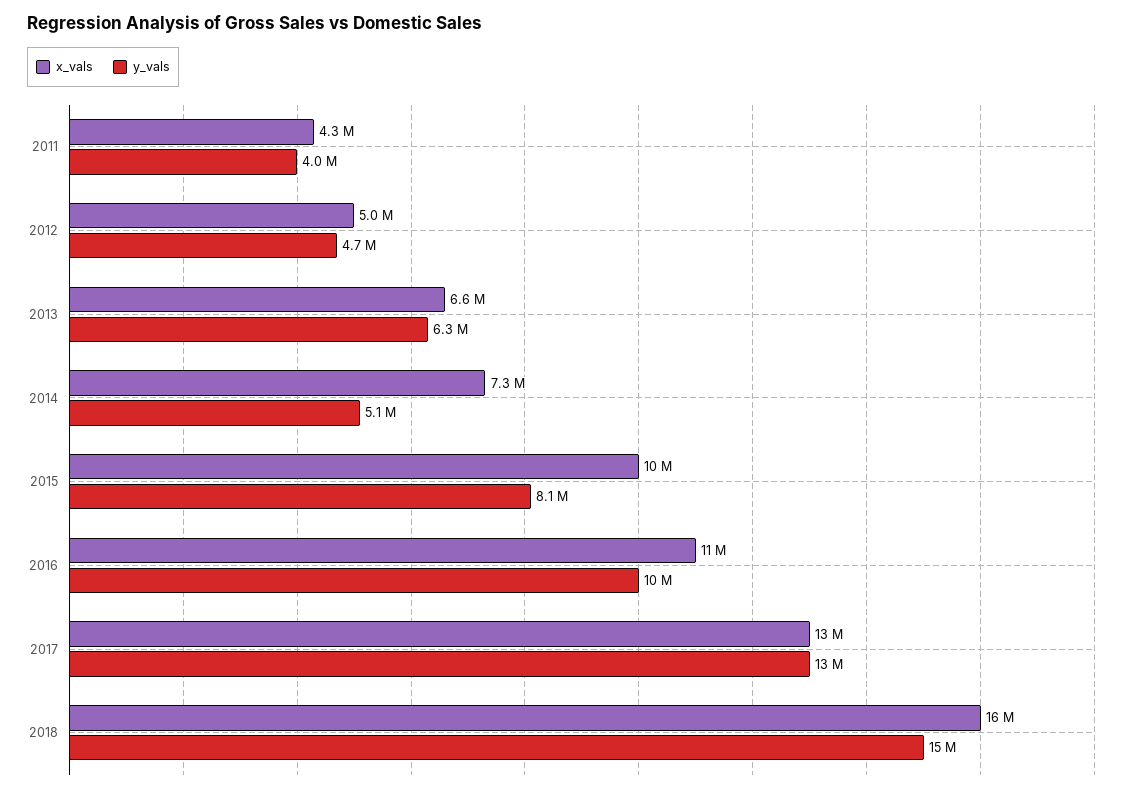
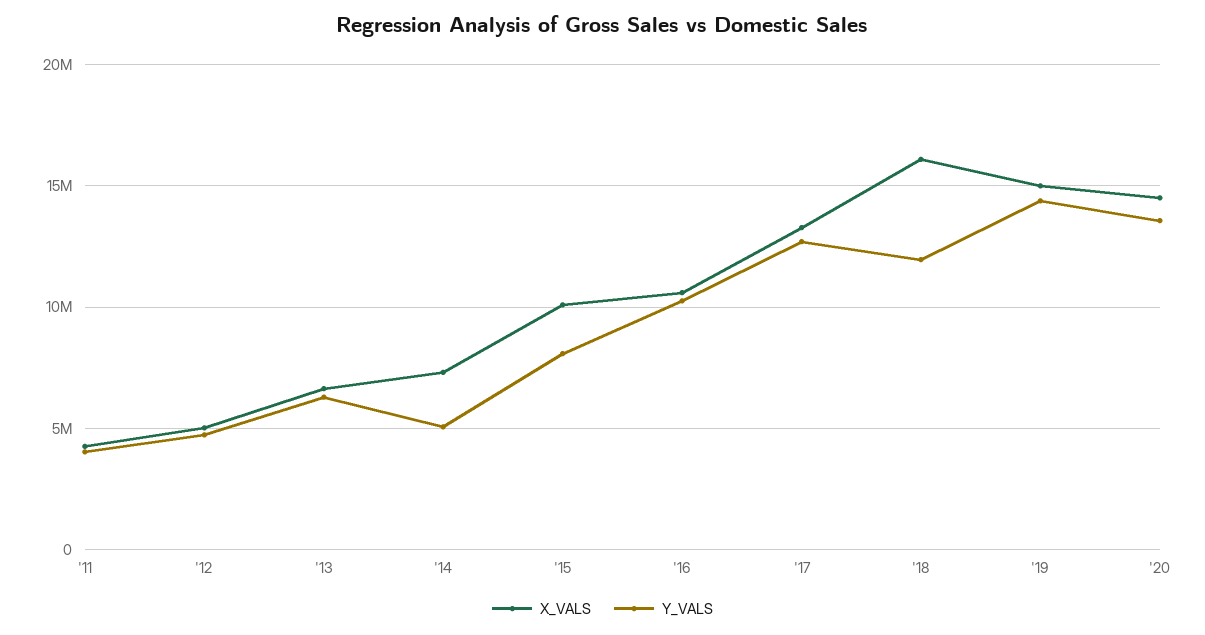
y_vals, 2018: 15000000 -> 12000000
x_vals, '19: none -> 15000000
y_vals, '19: none -> 14500000
x_vals, '20: none -> 14500000
y_vals, '20: none -> 13500000

